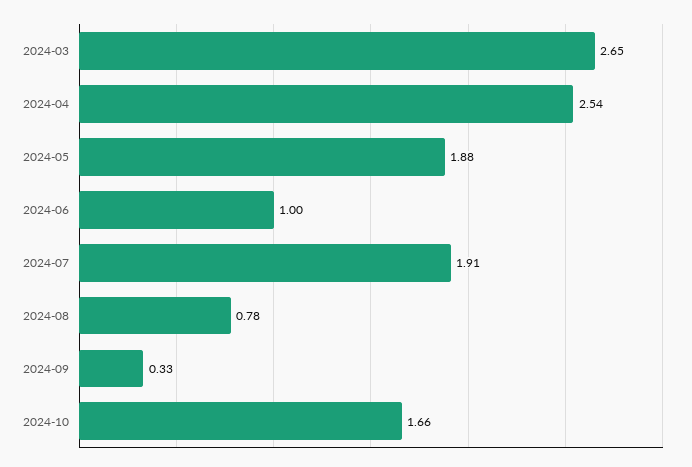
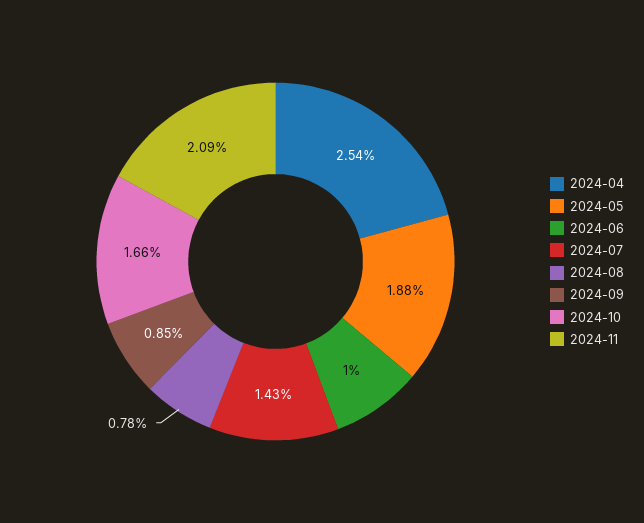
2024-03: 2.65 -> none
2024-07: 1.91 -> 1.43
2024-09: 0.33 -> 0.85
2024-11: none -> 2.09

